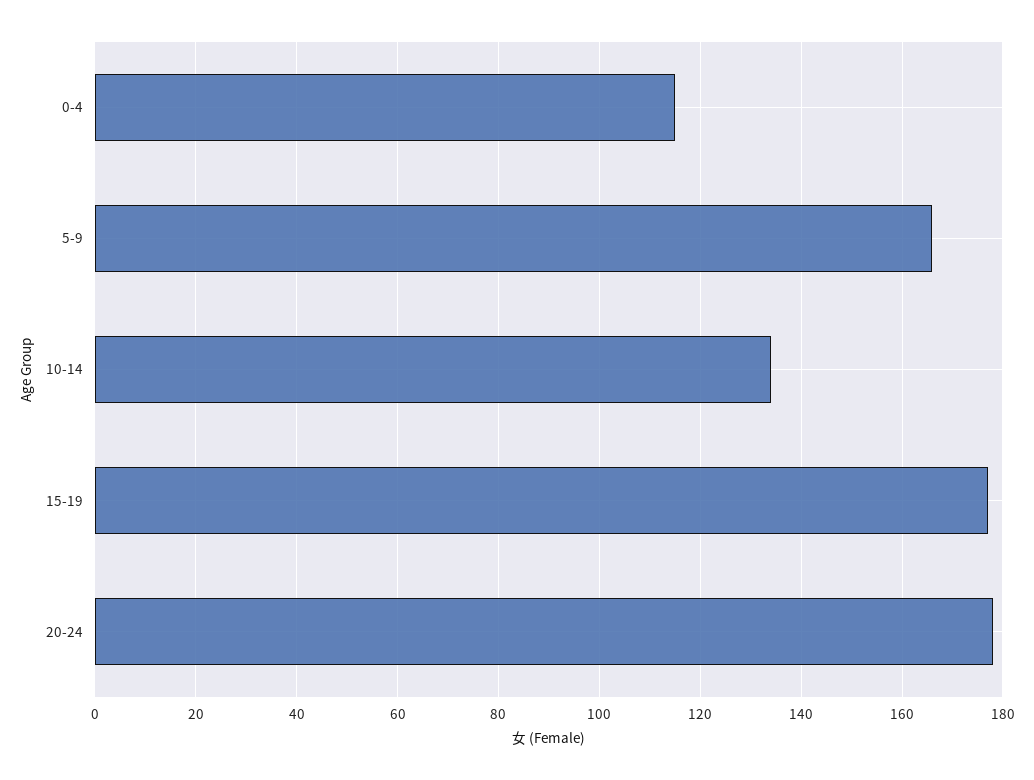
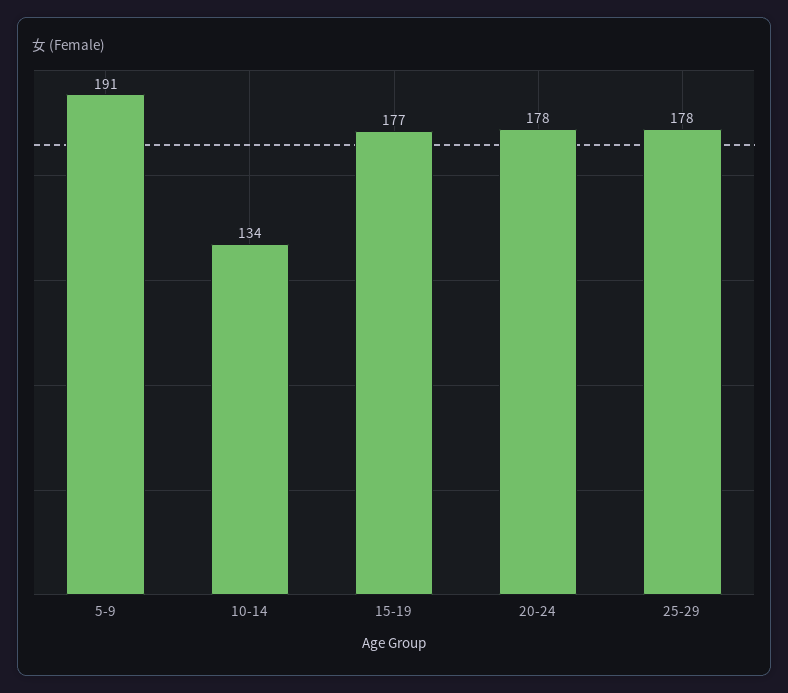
0-4: 115 -> none
5-9: 165 -> 191
25-29: none -> 178

